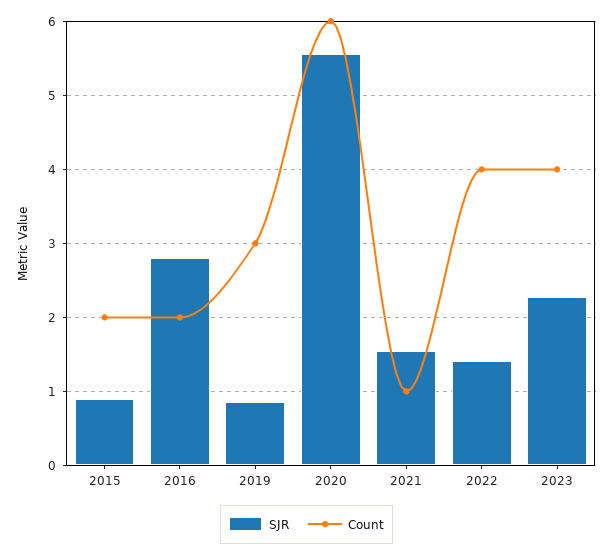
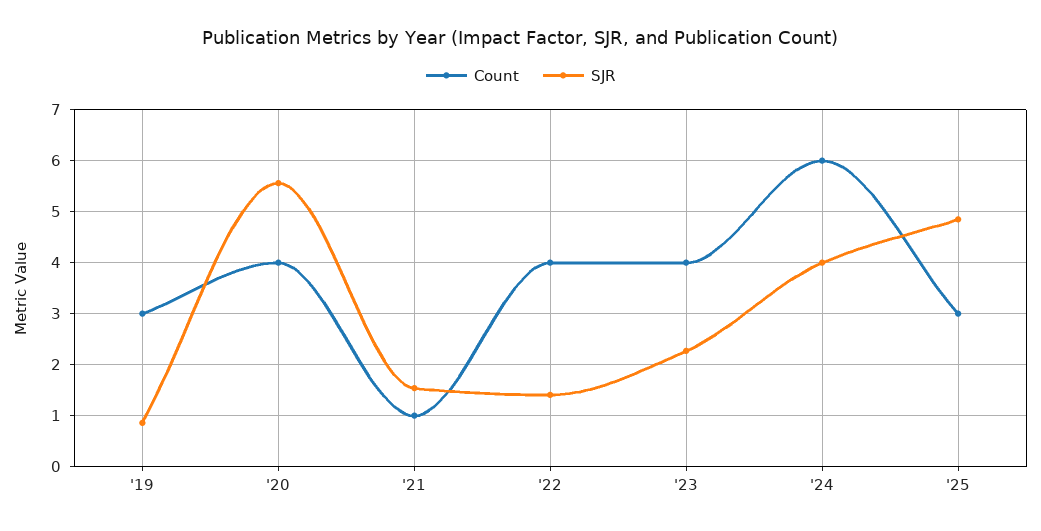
SJR, 2015: 0.9 -> none
Count, 2015: 2 -> none
SJR, 2016: 2.8 -> none
Count, 2016: 2 -> none
Count, 2020: 6 -> 4
Count, '24: none -> 6
SJR, '24: none -> 4
Count, '25: none -> 3
SJR, '25: none -> 4.8

